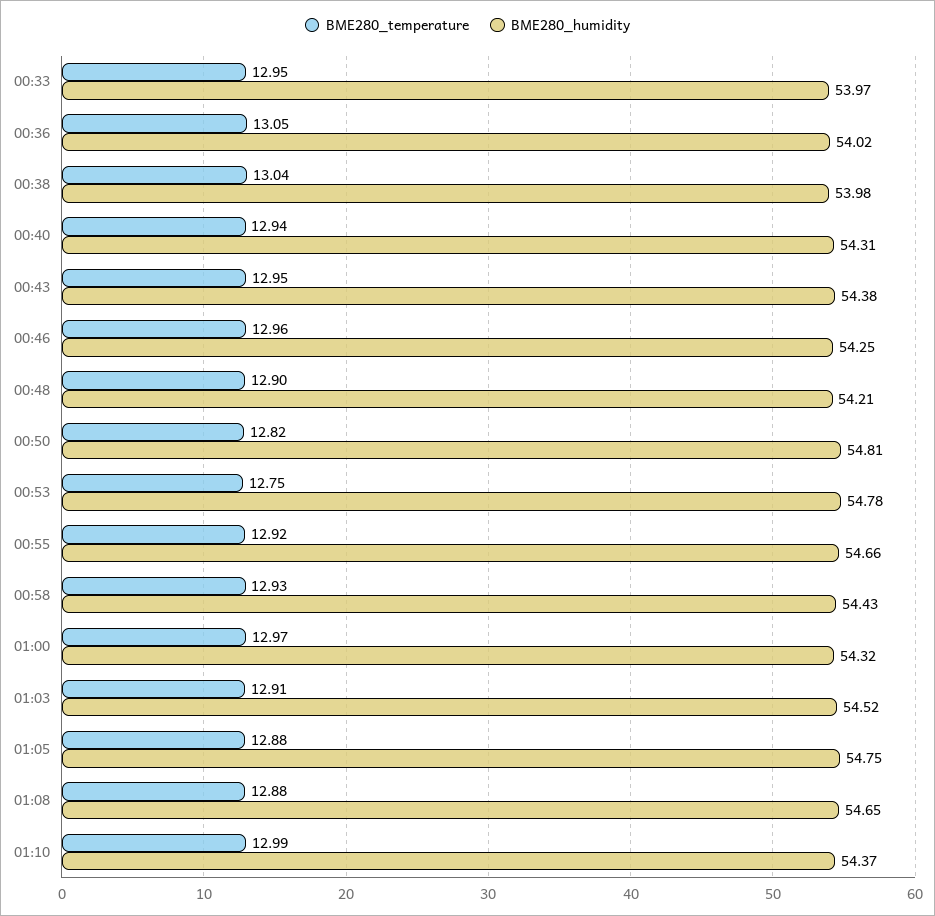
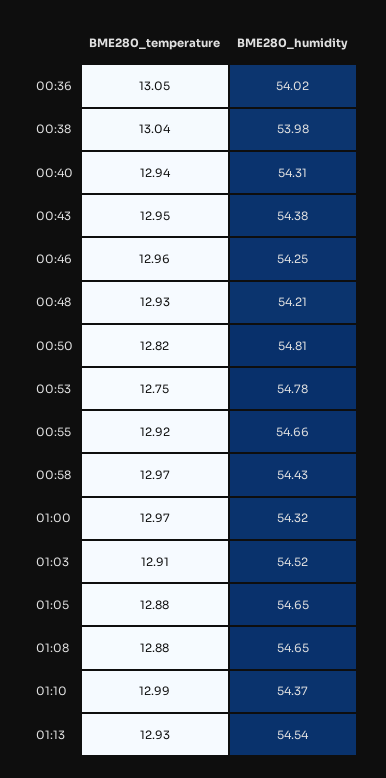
BME280_temperature, 00:33: 12.95 -> none
BME280_humidity, 00:33: 53.97 -> none
BME280_temperature, 00:48: 12.9 -> 12.93
BME280_temperature, 00:58: 12.93 -> 12.97
BME280_humidity, 01:05: 54.75 -> 54.65
BME280_temperature, 01:13: none -> 12.93
BME280_humidity, 01:13: none -> 54.54

